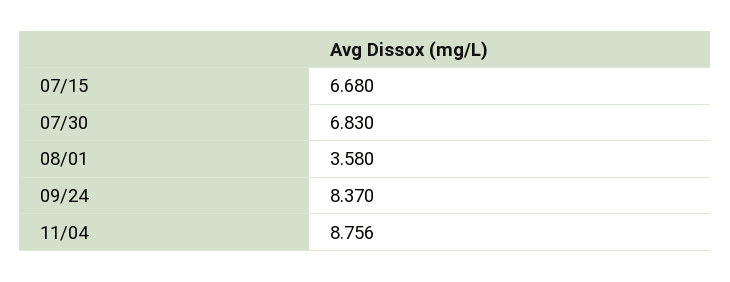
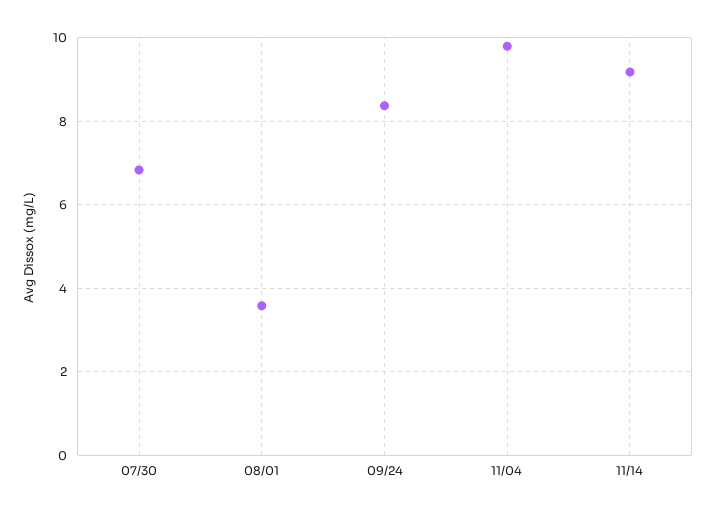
07/15: 6.68 -> none
11/04: 8.756 -> 9.8
11/14: none -> 9.2

